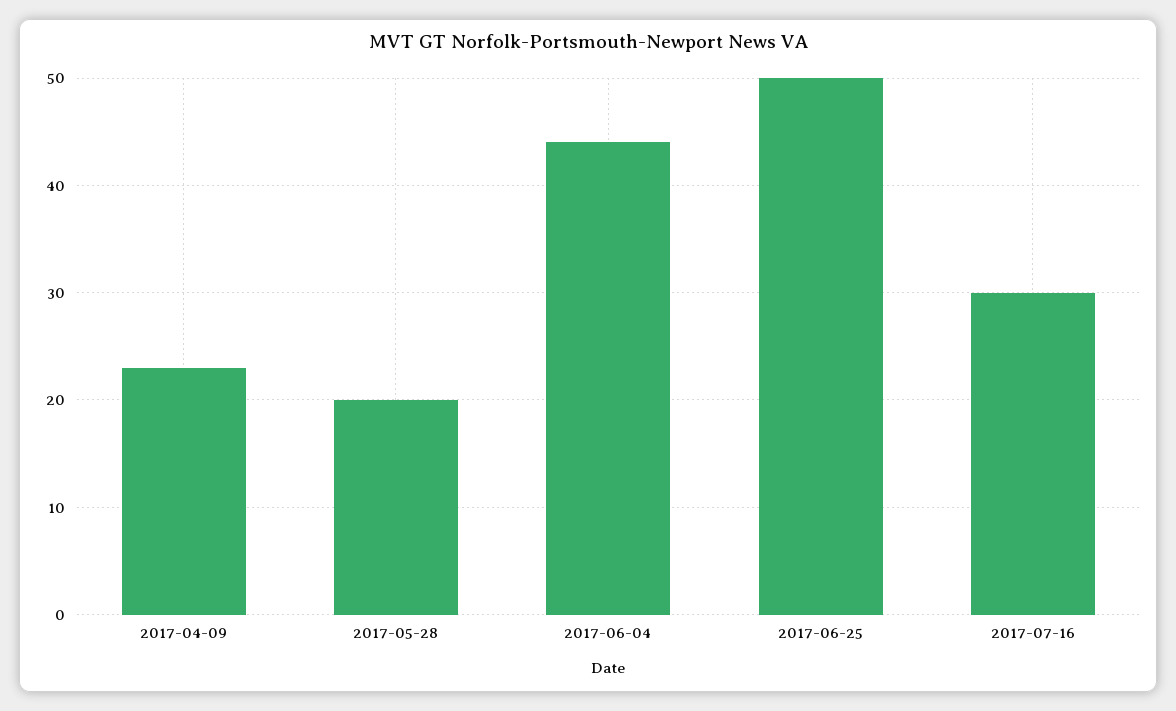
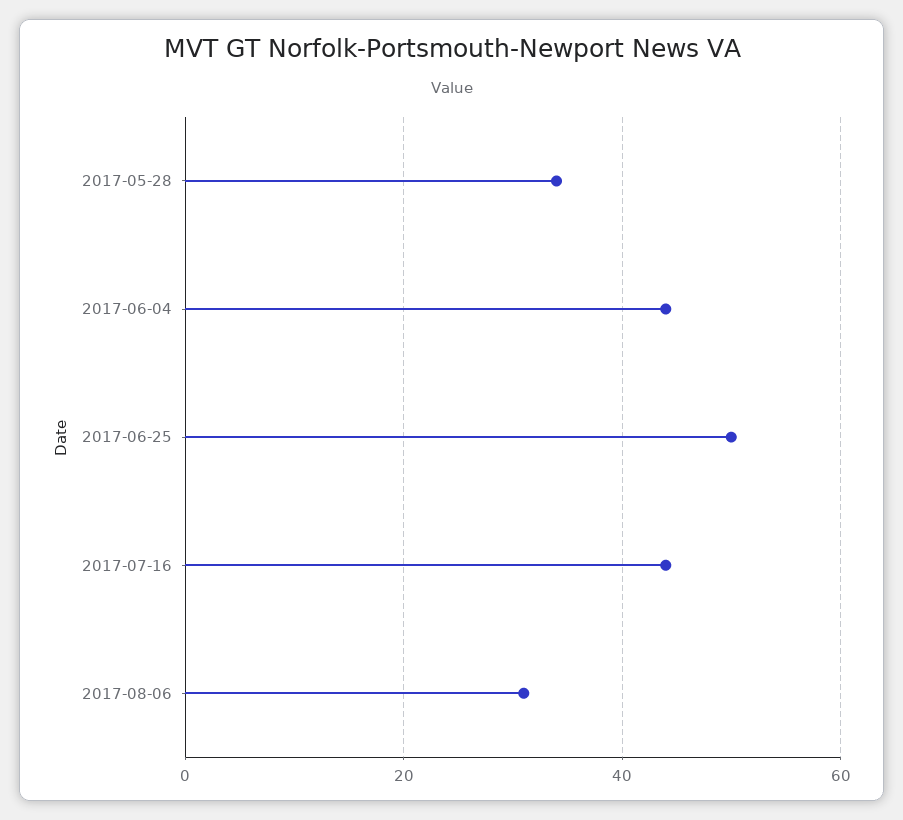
2017-04-09: 23 -> none
2017-05-28: 20 -> 35
2017-07-16: 30 -> 45
2017-08-06: none -> 30

